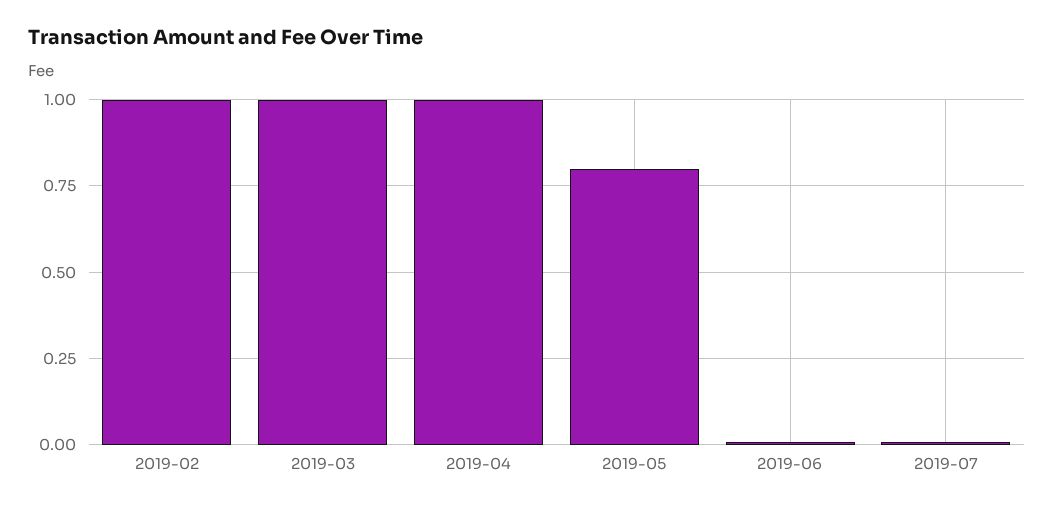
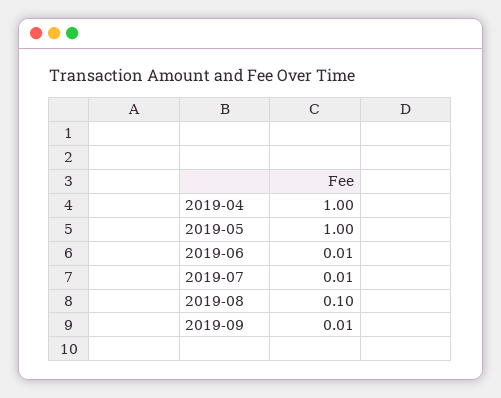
2019-02: 1 -> none
2019-03: 1 -> none
2019-05: 0.8 -> 1
2019-08: none -> 0.1
2019-09: none -> 0.01

